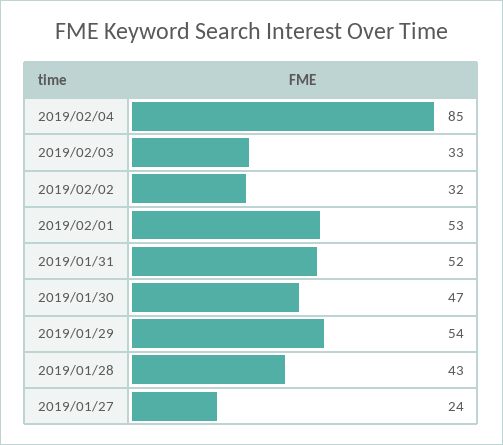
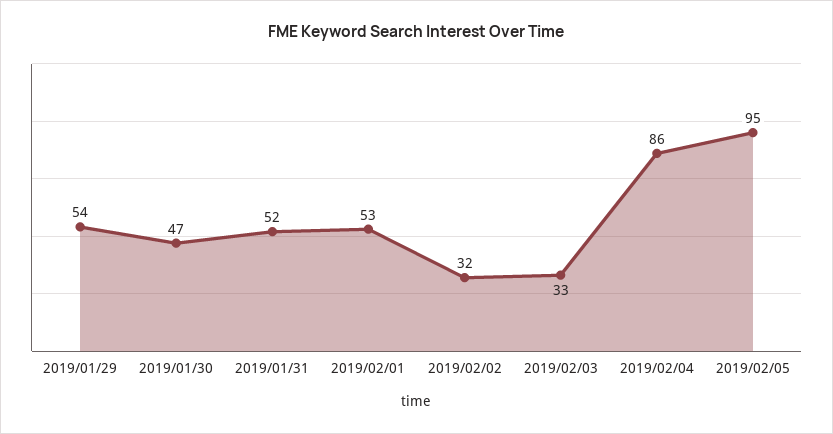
2019/02/04: 85 -> 86
2019/01/28: 43 -> none
2019/01/27: 24 -> none
2019/02/05: none -> 95

